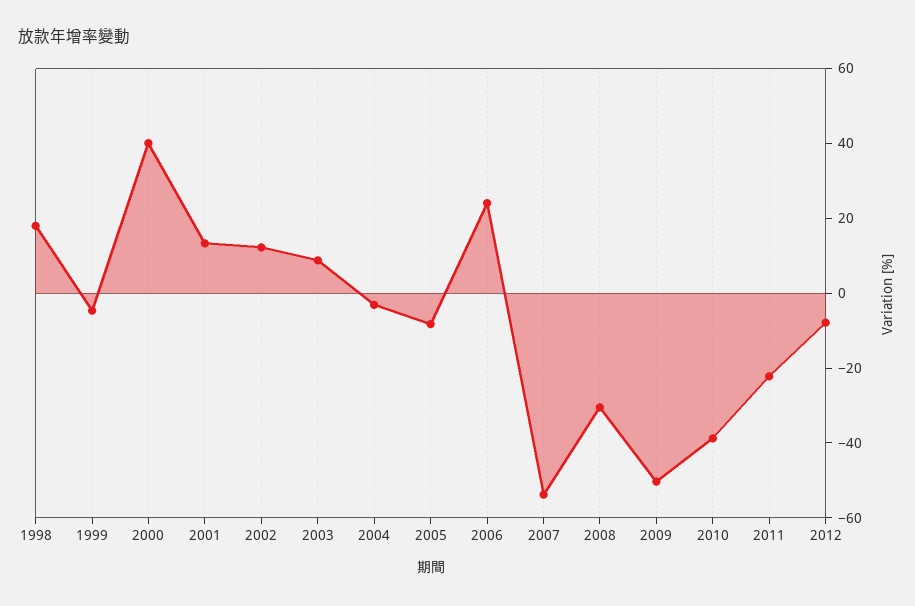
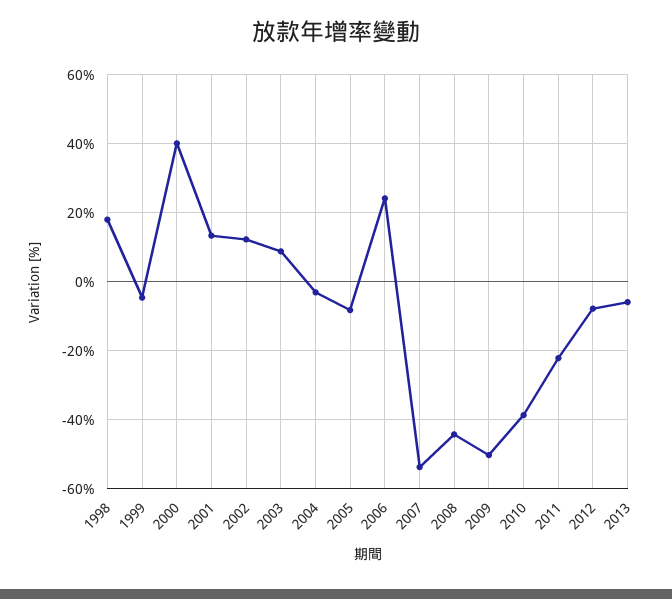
2008: -30 -> -44
2013: none -> -6

